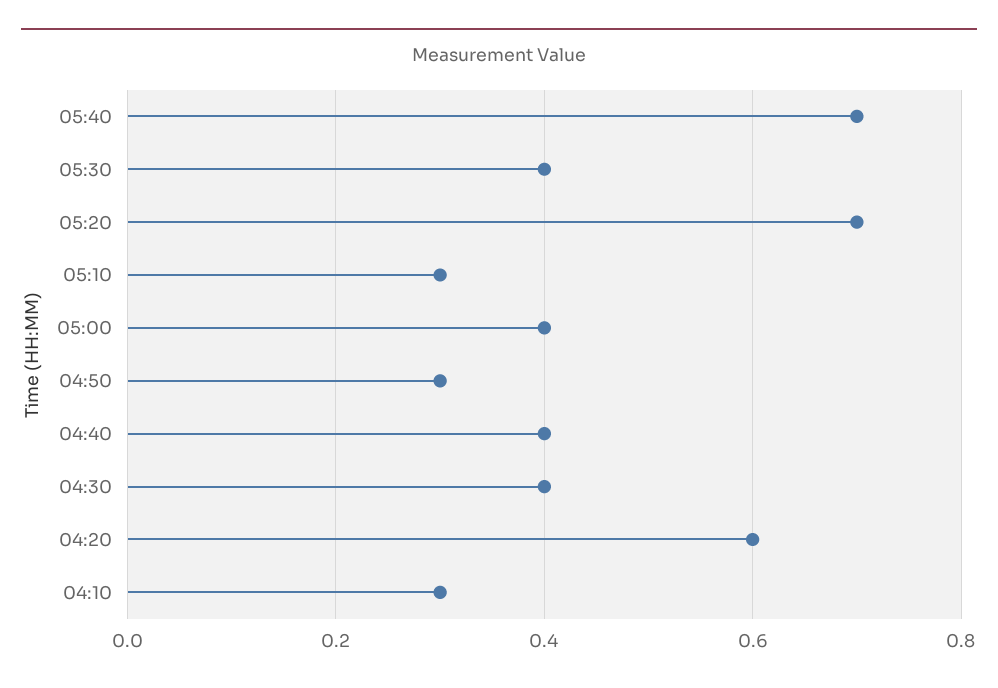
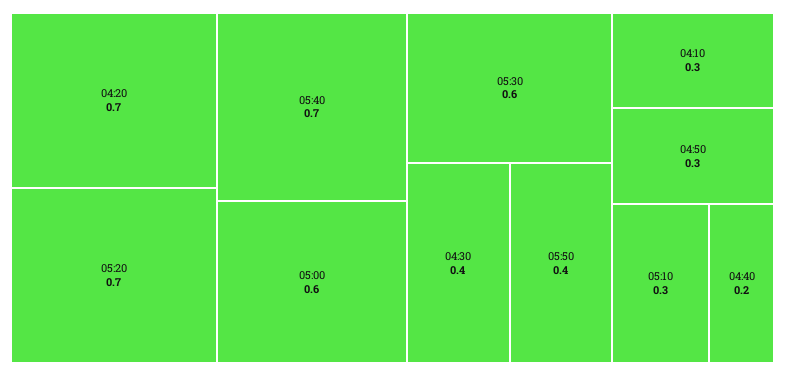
05:30: 0.4 -> 0.6
05:00: 0.4 -> 0.6
04:40: 0.4 -> 0.2
04:20: 0.6 -> 0.7
05:50: none -> 0.4

